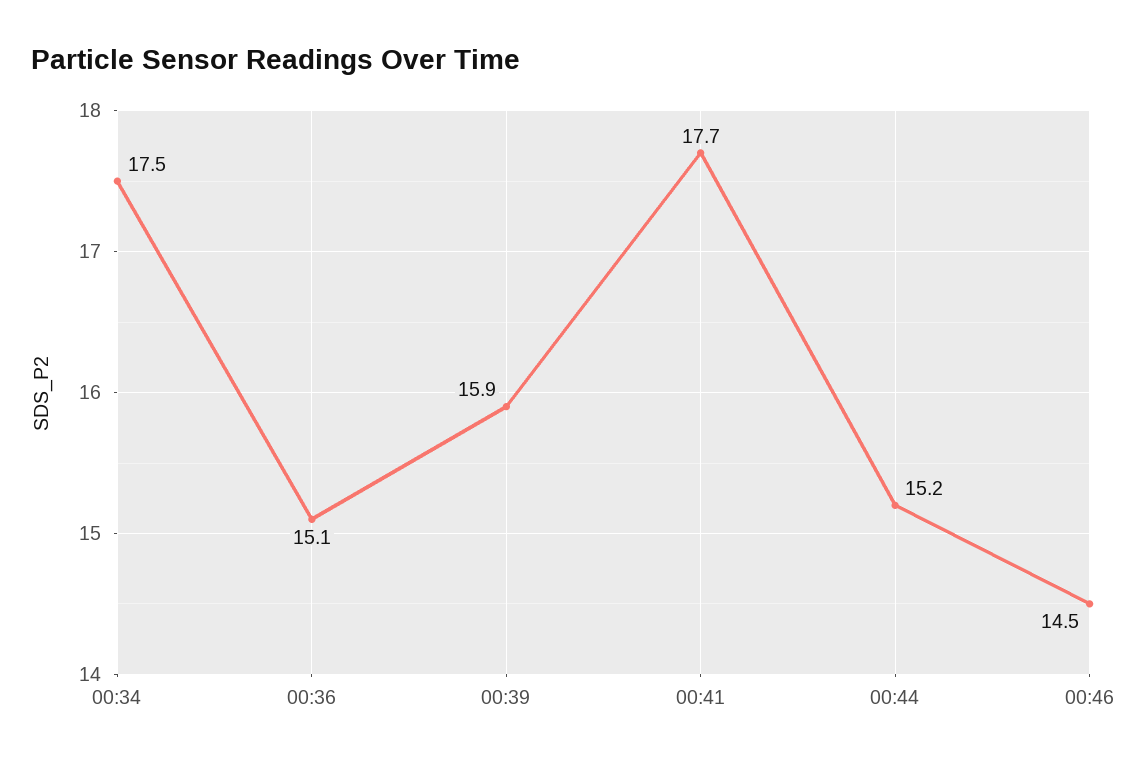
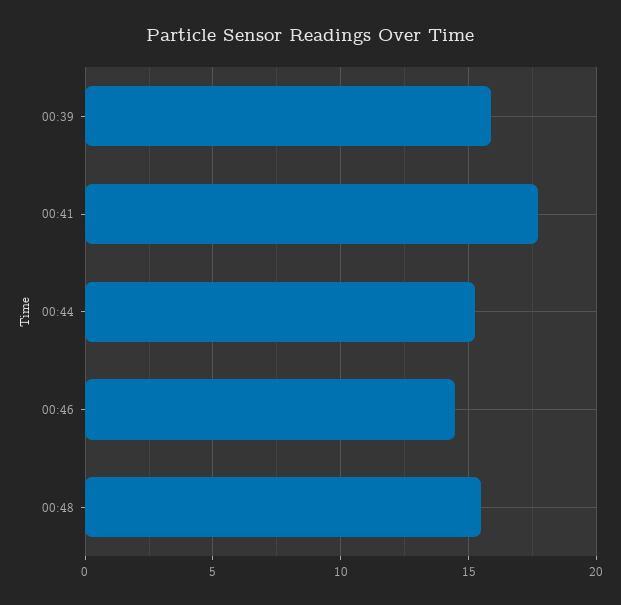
00:34: 17.5 -> none
00:36: 15.1 -> none
00:48: none -> 15.5

